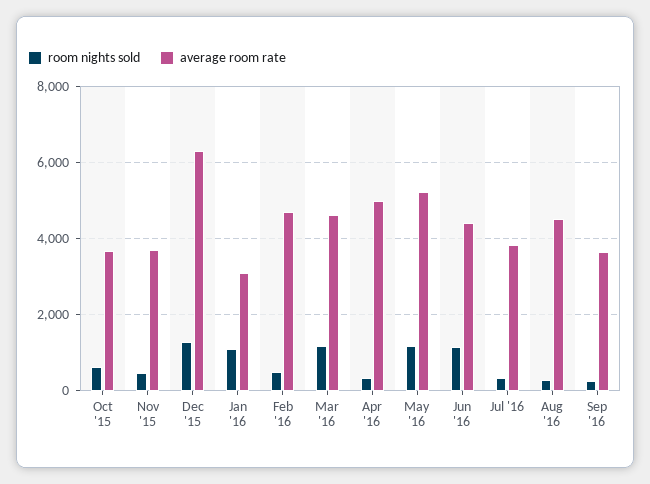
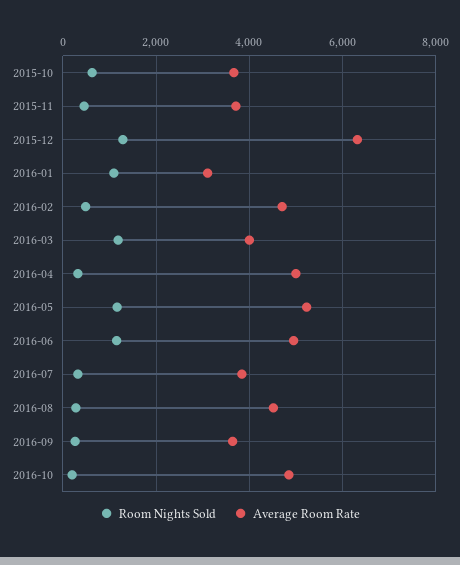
average room rate, Mar '16: 4600 -> 4000
average room rate, Jun '16: 4400 -> 5000
room nights sold, 2016-10: none -> 200
average room rate, 2016-10: none -> 4800

